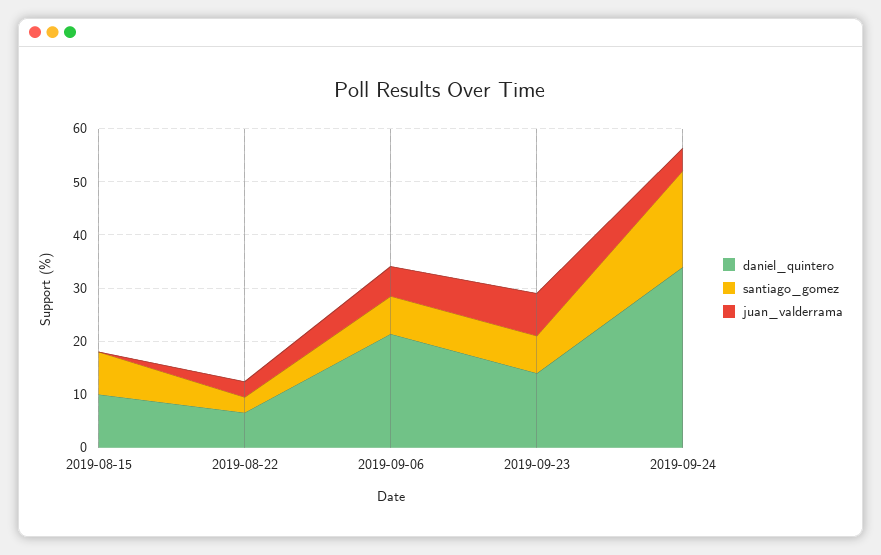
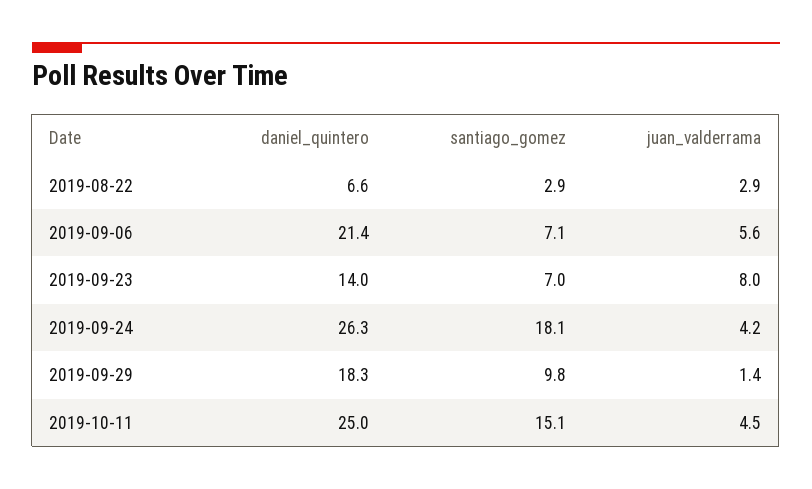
daniel_quintero, 2019-08-15: 10 -> none
santiago_gomez, 2019-08-15: 8 -> none
juan_valderrama, 2019-08-15: 0 -> none
daniel_quintero, 2019-09-24: 34 -> 26.3
daniel_quintero, 2019-09-29: none -> 18.3
santiago_gomez, 2019-09-29: none -> 9.8
juan_valderrama, 2019-09-29: none -> 1.4
daniel_quintero, 2019-10-11: none -> 25
santiago_gomez, 2019-10-11: none -> 15.1
juan_valderrama, 2019-10-11: none -> 4.5

